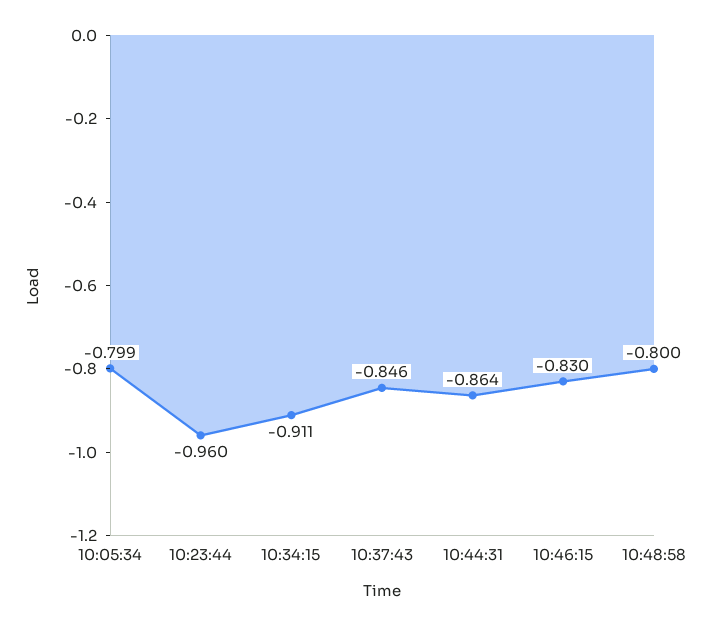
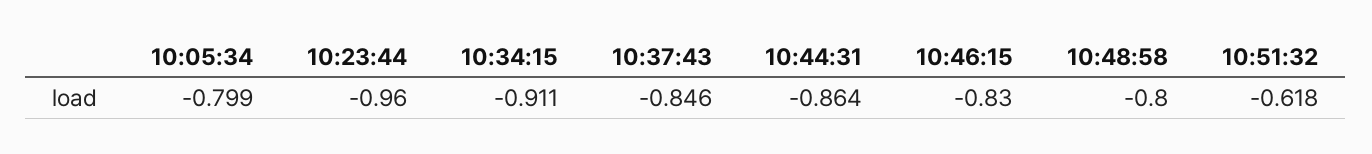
10:51:32: none -> -0.618

